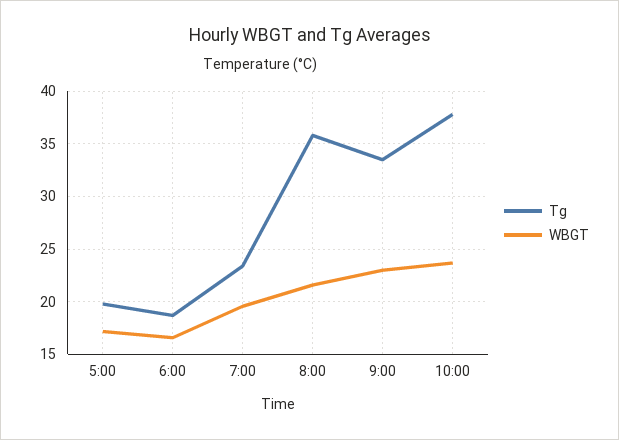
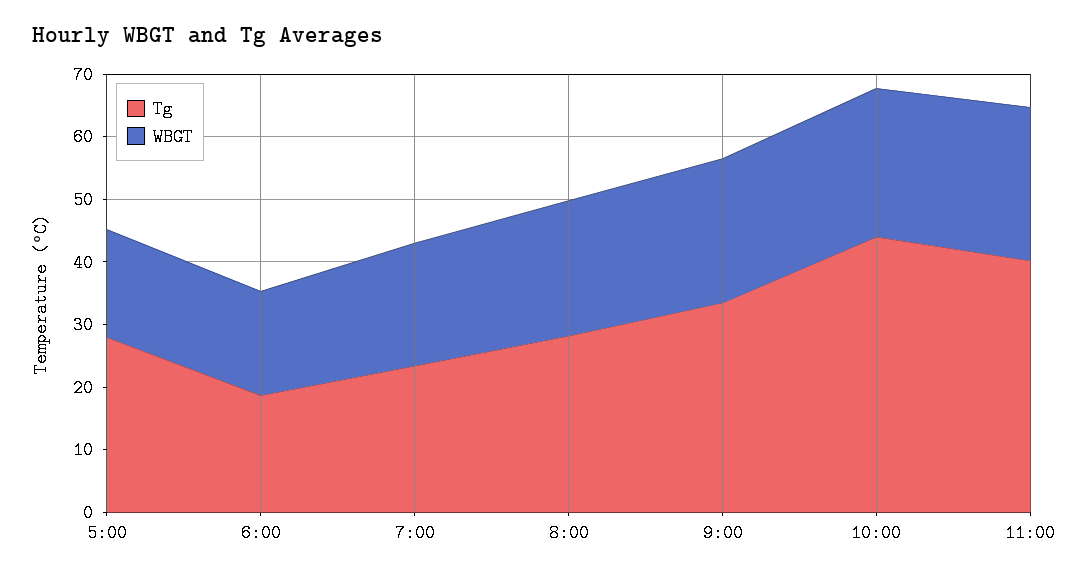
Tg, 5:00: 20 -> 28
Tg, 8:00: 36 -> 28
Tg, 10:00: 38 -> 44
Tg, 11:00: none -> 40
WBGT, 11:00: none -> 24

